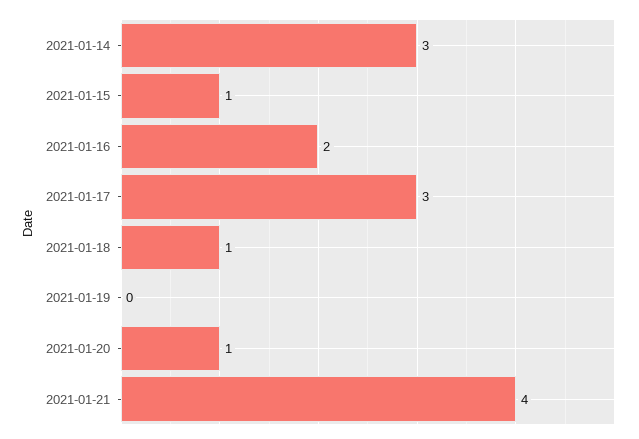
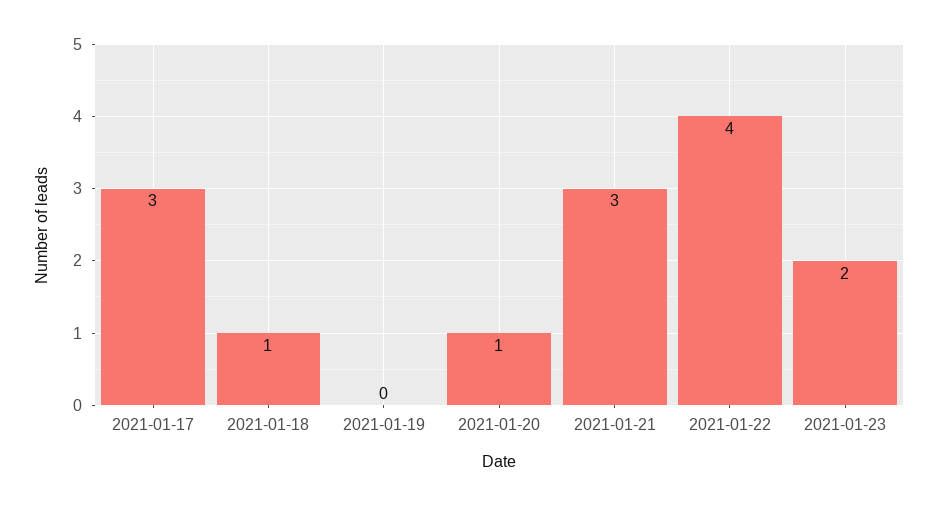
2021-01-14: 3 -> none
2021-01-15: 1 -> none
2021-01-16: 2 -> none
2021-01-21: 4 -> 3
2021-01-22: none -> 4
2021-01-23: none -> 2

